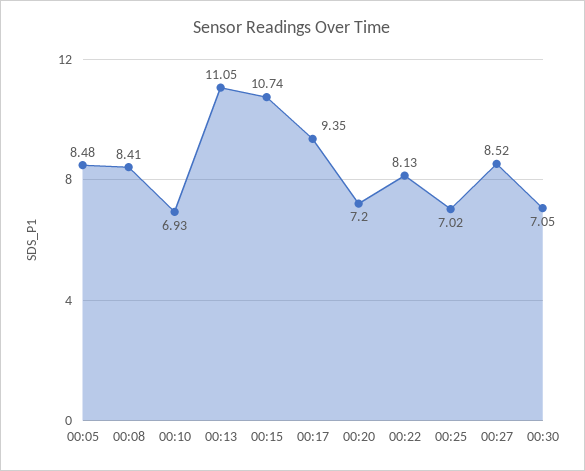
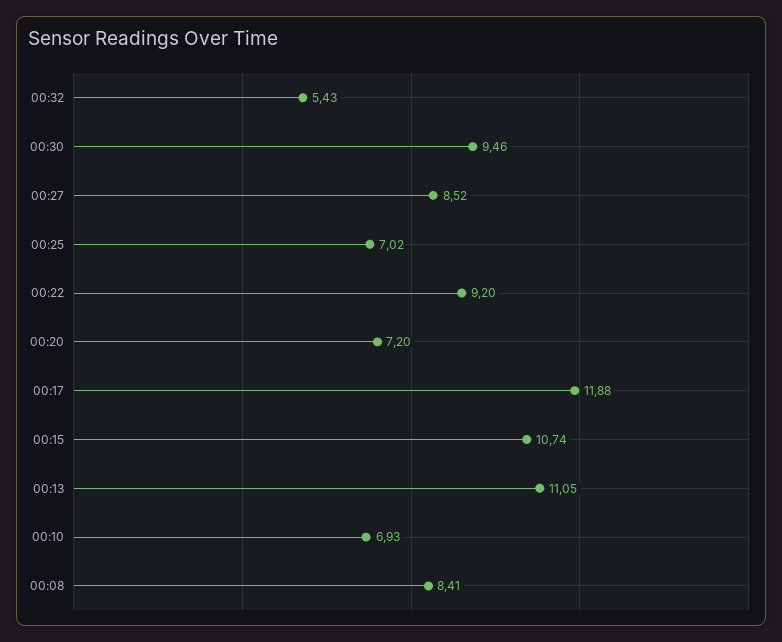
00:05: 8.48 -> none
00:17: 9.35 -> 11.88
00:22: 8.13 -> 9.2
00:30: 7.05 -> 9.46
00:32: none -> 5.43

